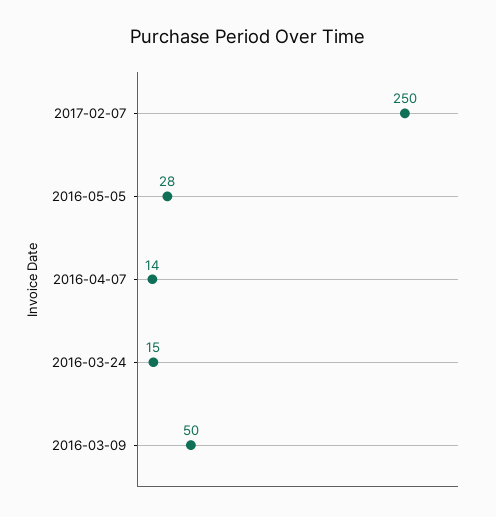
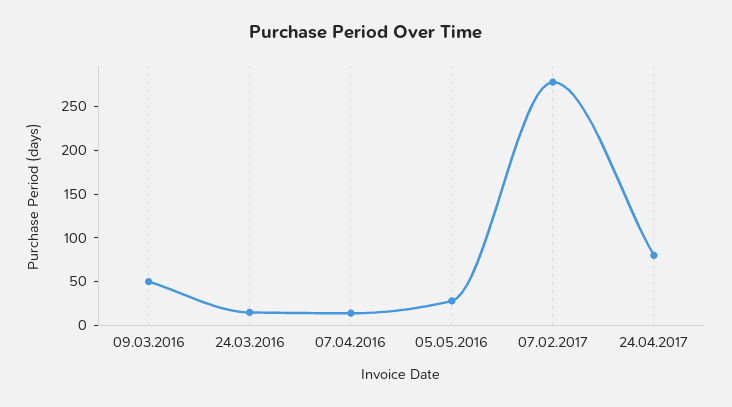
2017-02-07: 250 -> 280
24.04.2017: none -> 80

